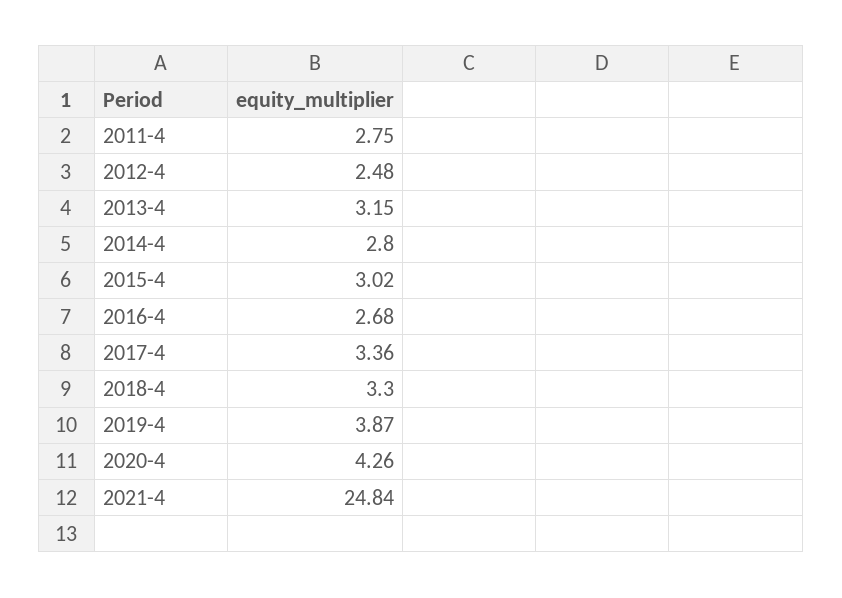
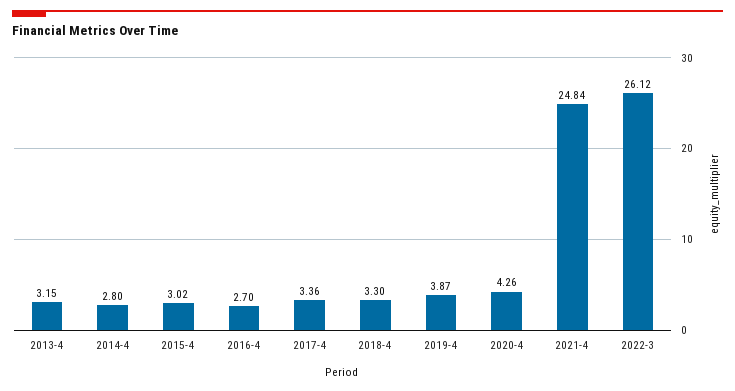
2011-4: 2.75 -> none
2012-4: 2.48 -> none
2016-4: 2.68 -> 2.7
2022-3: none -> 26.12

